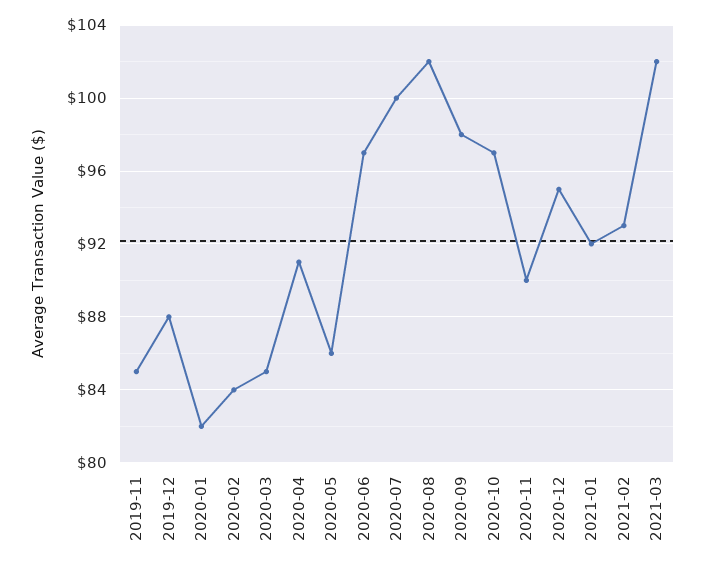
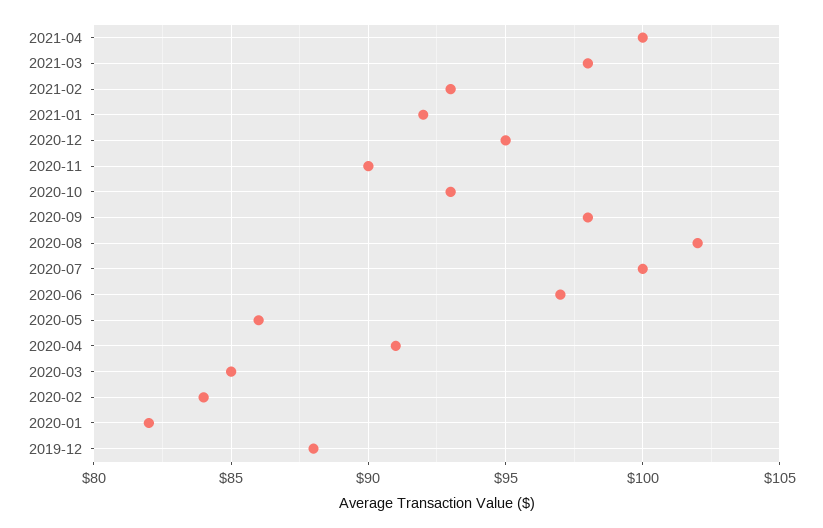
2019-11: 85 -> none
2020-10: 97 -> 93
2021-03: 102 -> 98
2021-04: none -> 100

